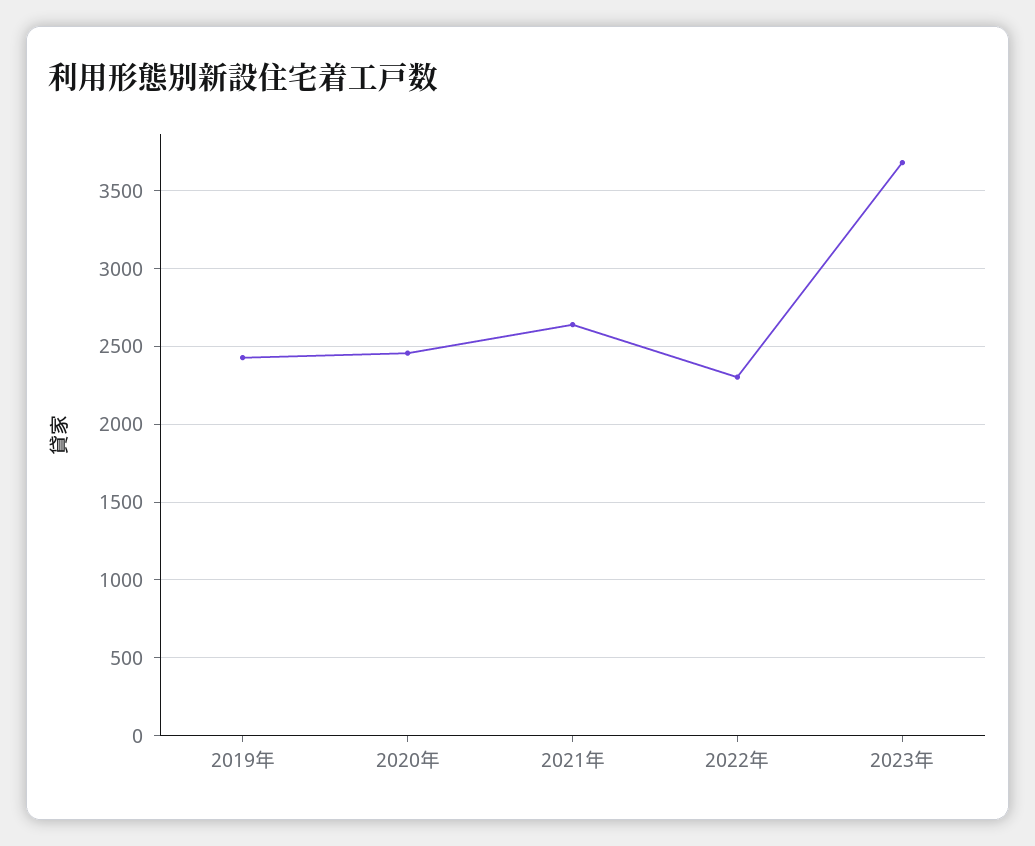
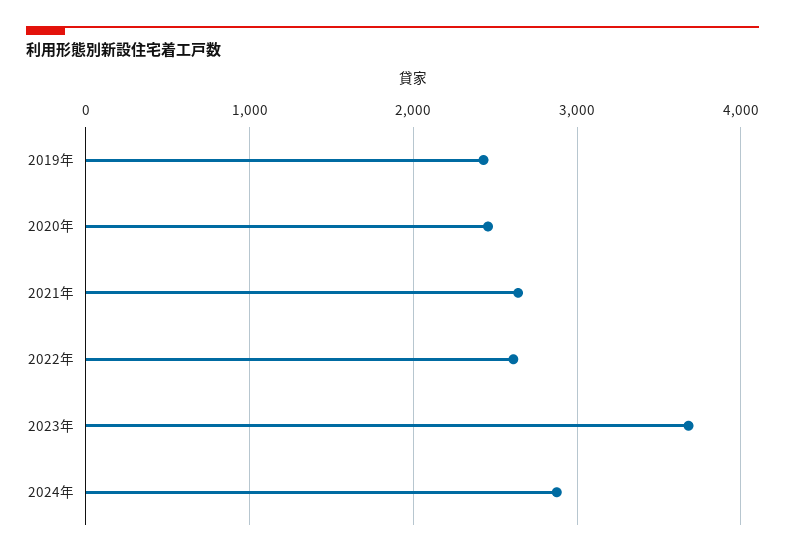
2022年: 2300 -> 2600
2024年: none -> 2900

